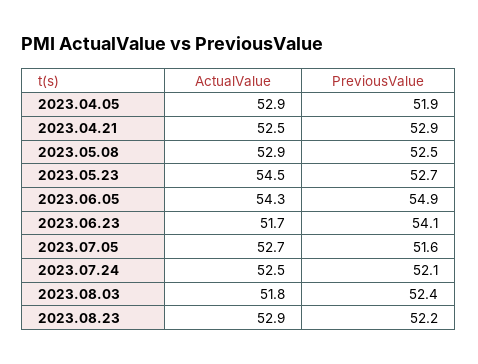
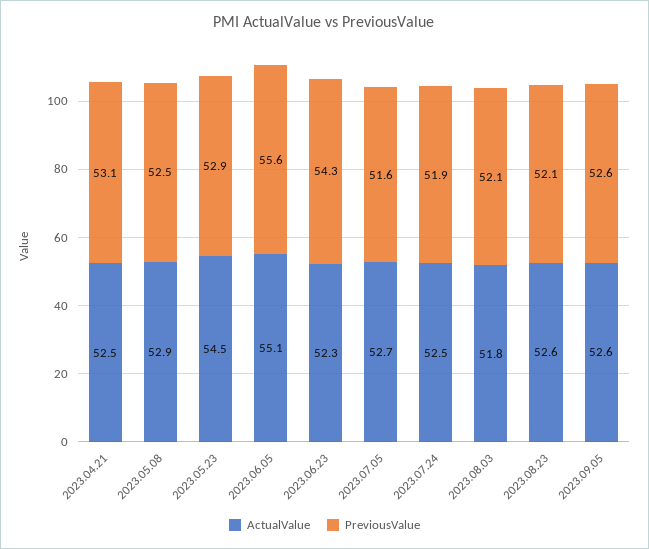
ActualValue, 2023.04.05: 52.9 -> none
PreviousValue, 2023.04.05: 51.9 -> none
PreviousValue, 2023.04.21: 52.9 -> 53.1
PreviousValue, 2023.05.23: 52.7 -> 52.9
ActualValue, 2023.06.05: 54.3 -> 55.1
PreviousValue, 2023.06.05: 54.9 -> 55.6
ActualValue, 2023.06.23: 51.7 -> 52.3
PreviousValue, 2023.06.23: 54.1 -> 54.3
PreviousValue, 2023.07.24: 52.1 -> 51.9
PreviousValue, 2023.08.03: 52.4 -> 52.1
ActualValue, 2023.08.23: 52.9 -> 52.6
PreviousValue, 2023.08.23: 52.2 -> 52.1
ActualValue, 2023.09.05: none -> 52.6
PreviousValue, 2023.09.05: none -> 52.6

